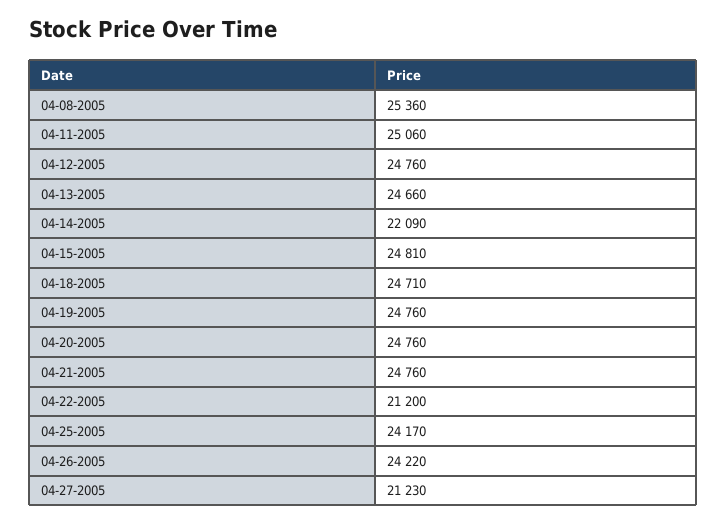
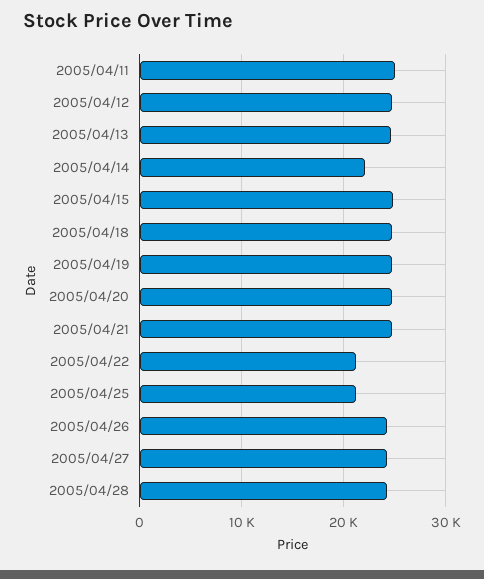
04-08-2005: 25360 -> none
04-25-2005: 24170 -> 21000
04-27-2005: 21230 -> 24000
2005/04/28: none -> 24000

